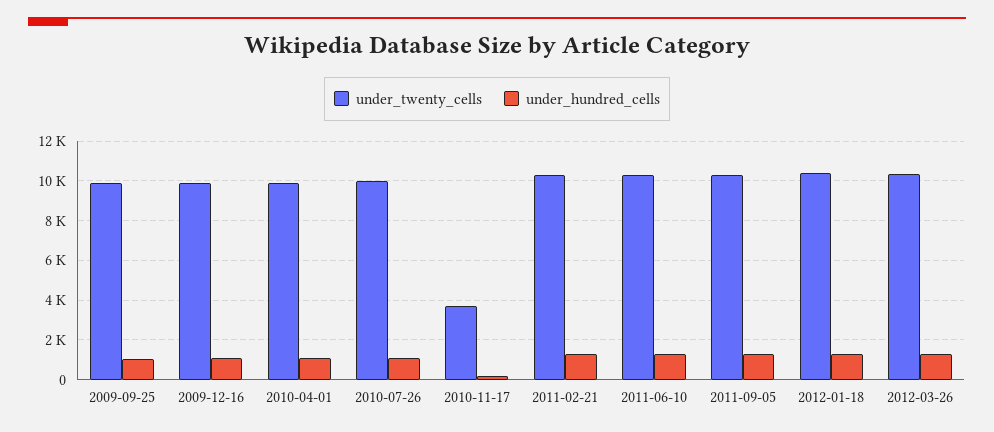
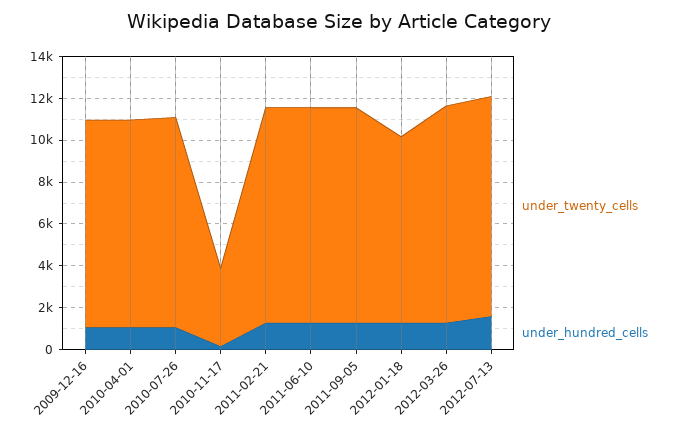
under_twenty_cells, 2009-09-25: 10000 -> none
under_hundred_cells, 2009-09-25: 1000 -> none
under_twenty_cells, 2012-01-18: 10500 -> 9000
under_twenty_cells, 2012-07-13: none -> 10500
under_hundred_cells, 2012-07-13: none -> 1500

